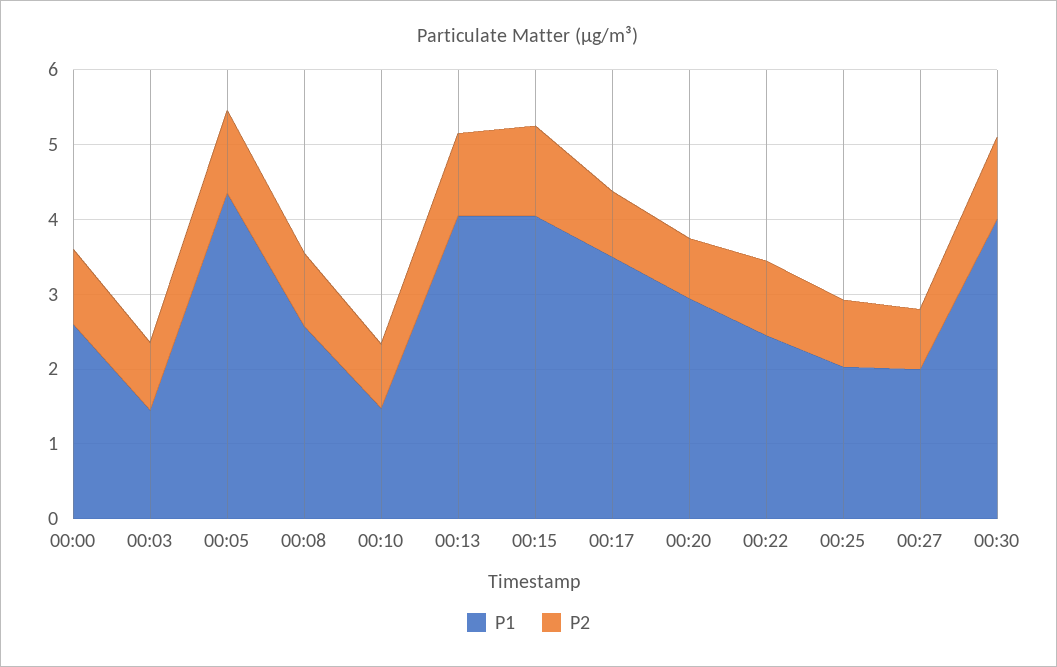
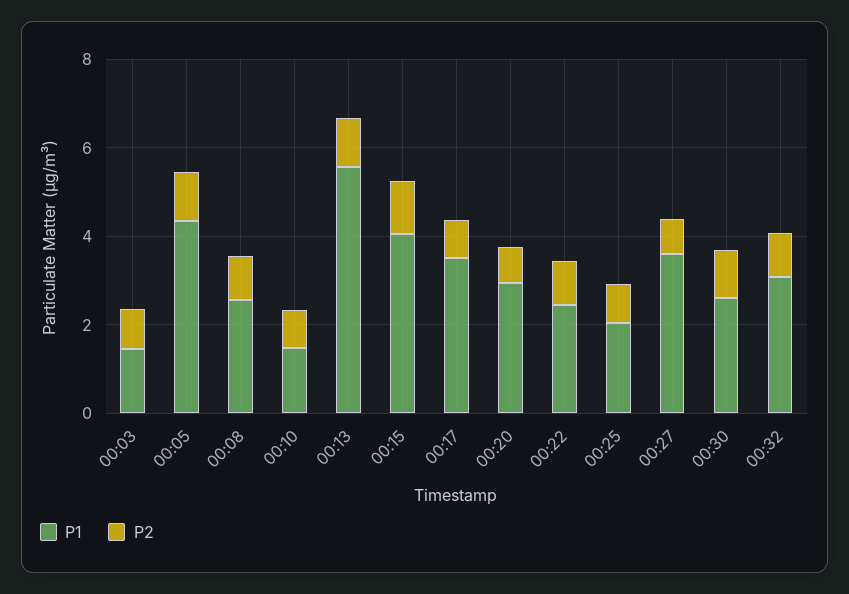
P1, 00:00: 2.6 -> none
P2, 00:00: 1 -> none
P1, 00:13: 4 -> 5.5
P1, 00:27: 2 -> 3.5
P1, 00:30: 4 -> 2.5
P1, 00:32: none -> 3
P2, 00:32: none -> 1

